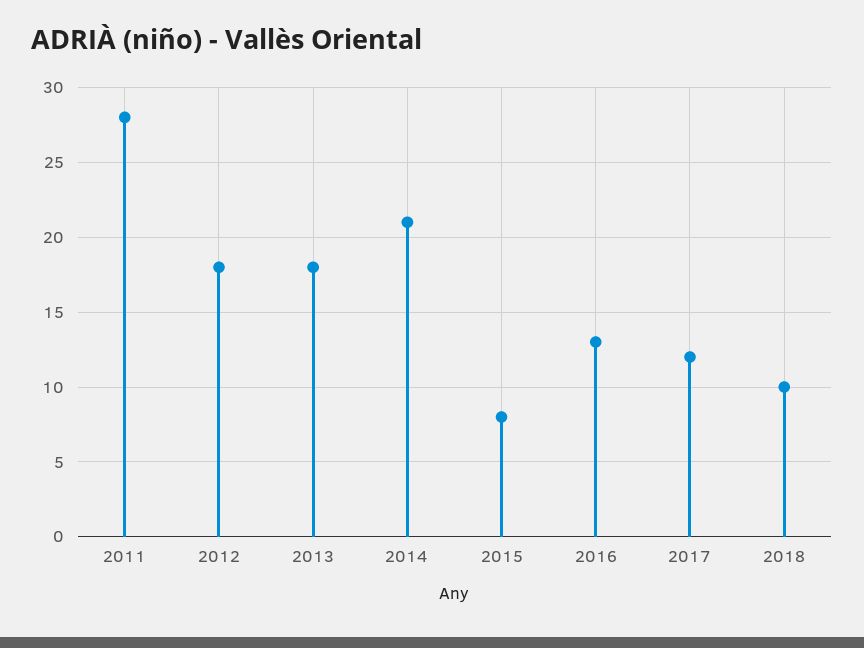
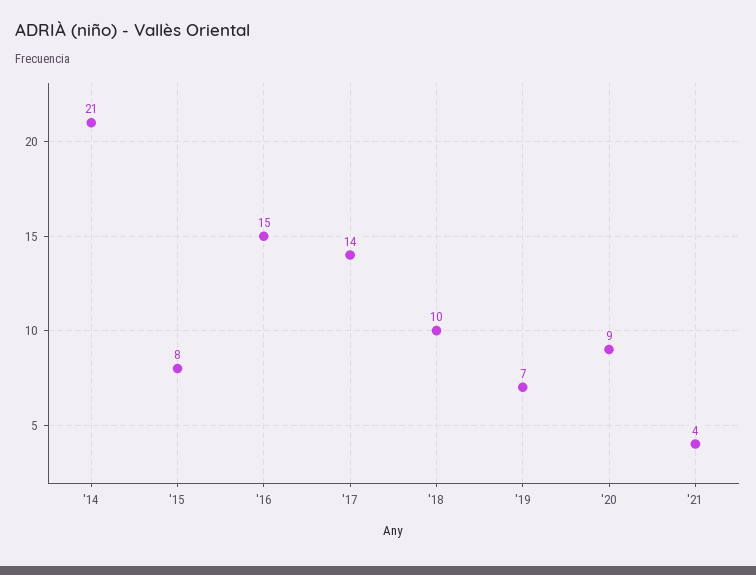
2011: 28 -> none
2012: 18 -> none
2013: 18 -> none
2016: 13 -> 15
2017: 12 -> 14
'19: none -> 7
'20: none -> 9
'21: none -> 4

